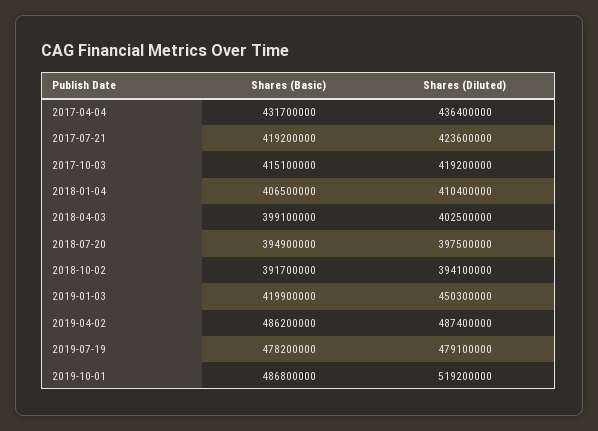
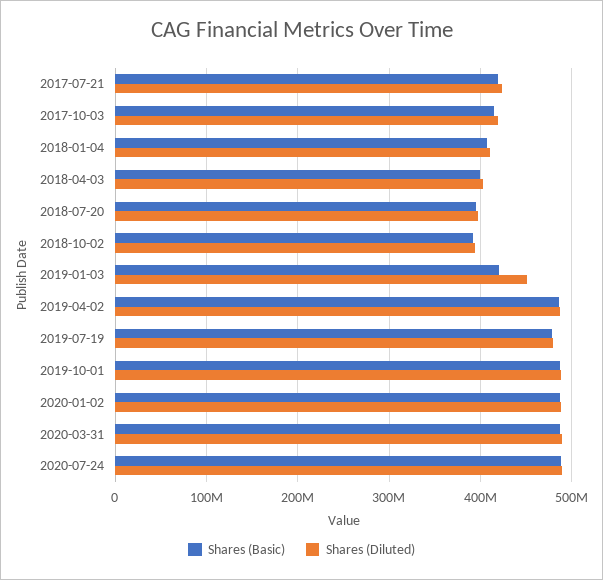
Shares (Basic), 2017-04-04: 431700000 -> none
Shares (Diluted), 2017-04-04: 436400000 -> none
Shares (Diluted), 2019-10-01: 519200000 -> 490000000
Shares (Basic), 2020-01-02: none -> 490000000
Shares (Diluted), 2020-01-02: none -> 490000000
Shares (Basic), 2020-03-31: none -> 490000000
Shares (Diluted), 2020-03-31: none -> 490000000
Shares (Basic), 2020-07-24: none -> 490000000
Shares (Diluted), 2020-07-24: none -> 490000000

